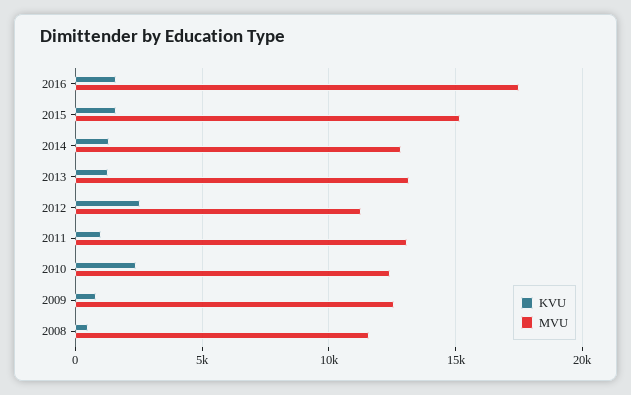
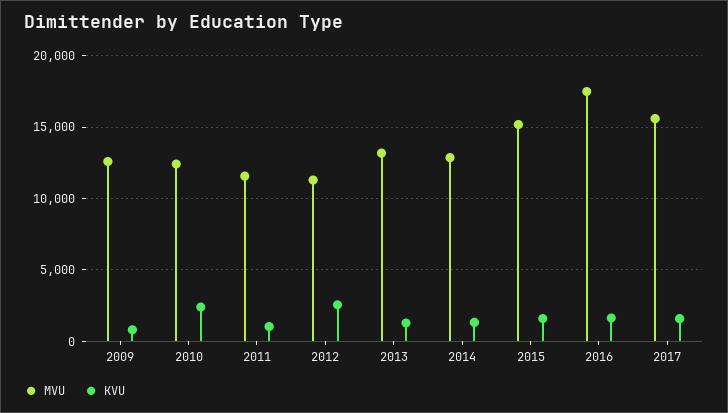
MVU, 2011: 13000 -> 11500
KVU, 2008: 500 -> none
MVU, 2008: 11500 -> none
MVU, 2017: none -> 15500
KVU, 2017: none -> 1500

